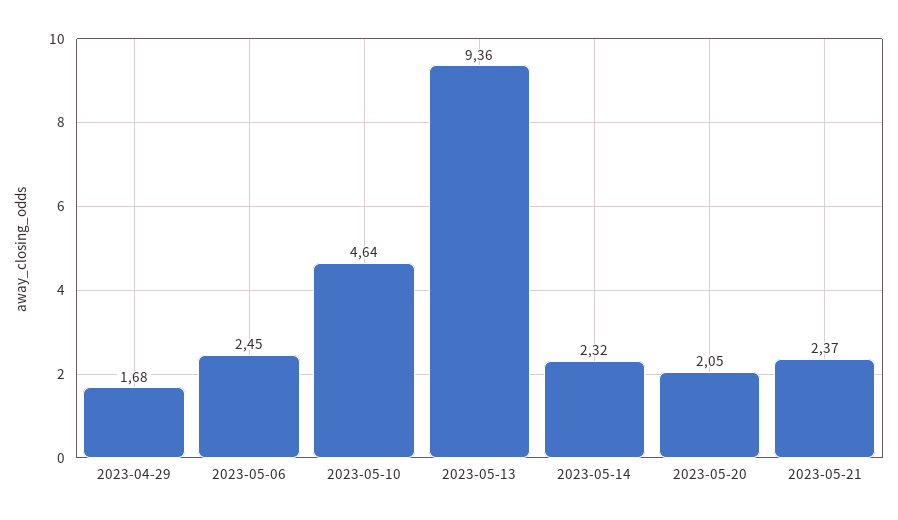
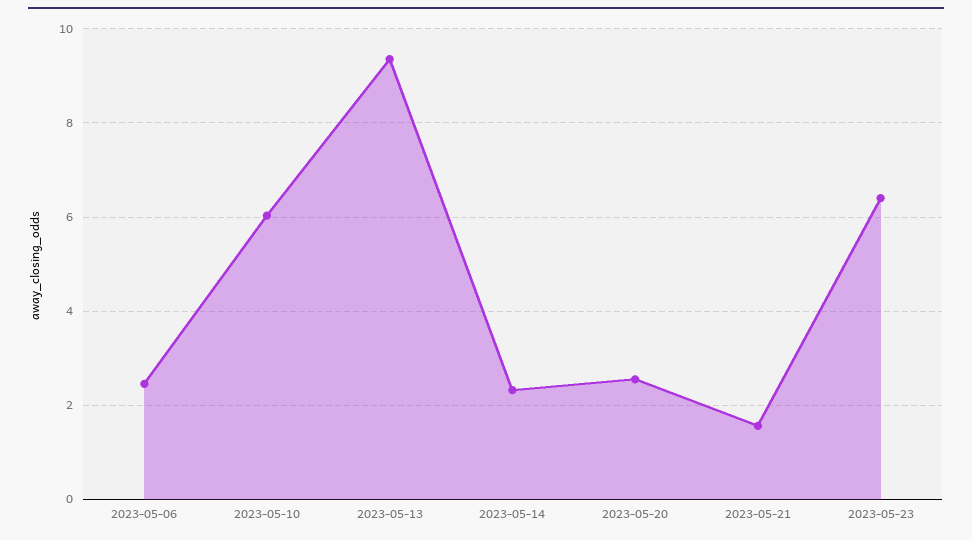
2023-04-29: 1.68 -> none
2023-05-10: 4.64 -> 6
2023-05-20: 2.05 -> 2.6
2023-05-21: 2.37 -> 1.6
2023-05-23: none -> 6.4

